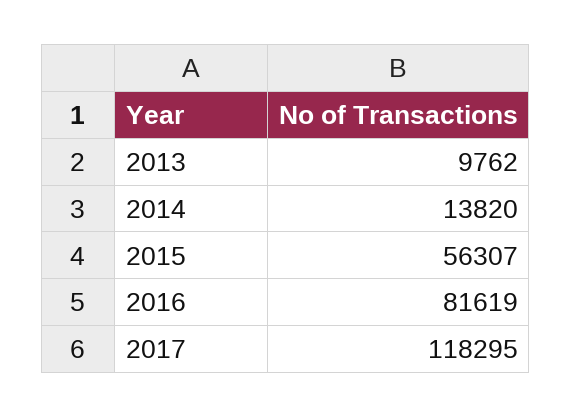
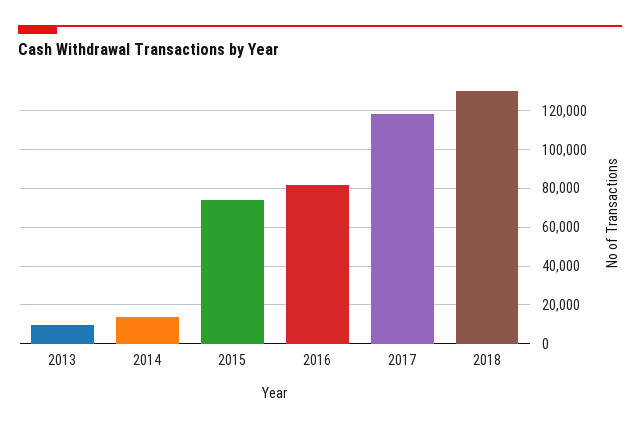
2015: 56307 -> 75000
2018: none -> 130000

